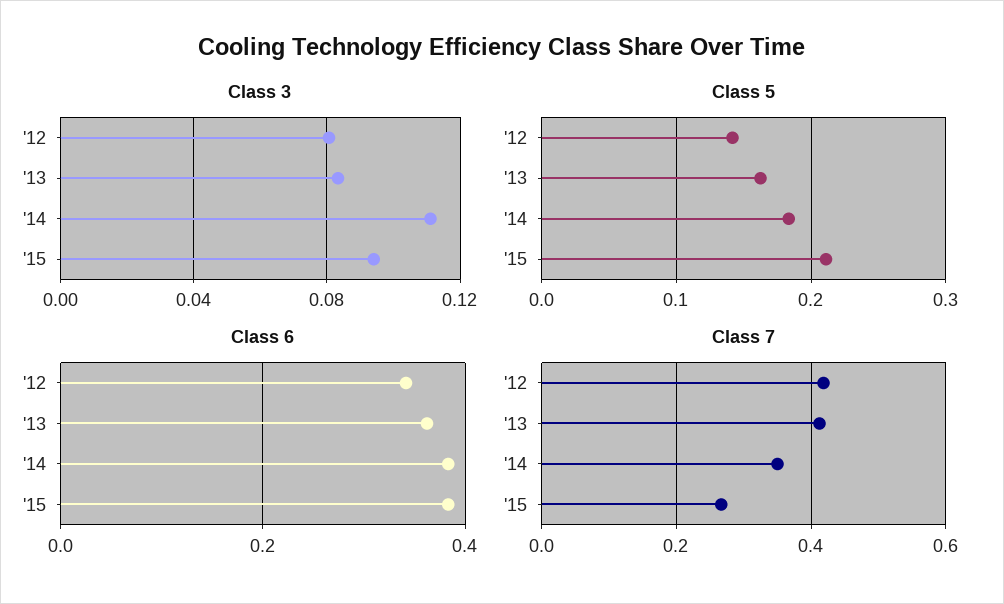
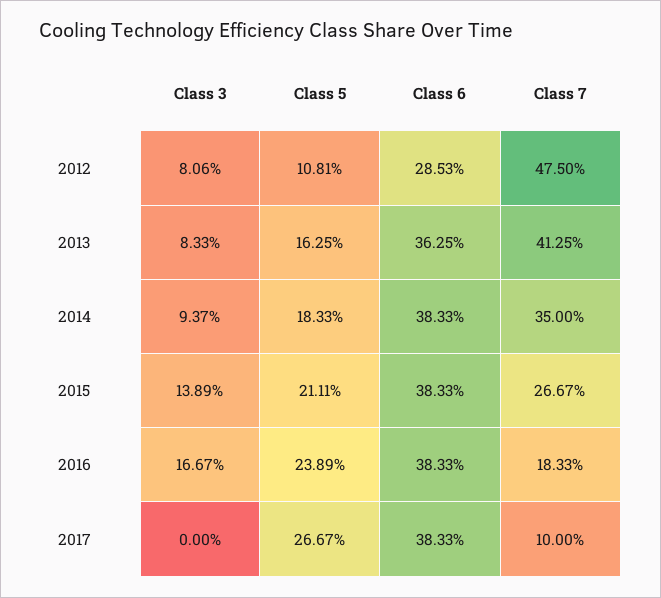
Class 3, '14: 0.11 -> 0.0937
Class 3, '15: 0.095 -> 0.1389
Class 5, '12: 0.14 -> 0.1081
Class 6, '12: 0.34 -> 0.2853
Class 7, '12: 0.42 -> 0.475
Class 3, 2016: none -> 0.1667
Class 5, 2016: none -> 0.2389
Class 6, 2016: none -> 0.3833
Class 7, 2016: none -> 0.1833
Class 3, 2017: none -> 0
Class 5, 2017: none -> 0.2667
Class 6, 2017: none -> 0.3833
Class 7, 2017: none -> 0.1

